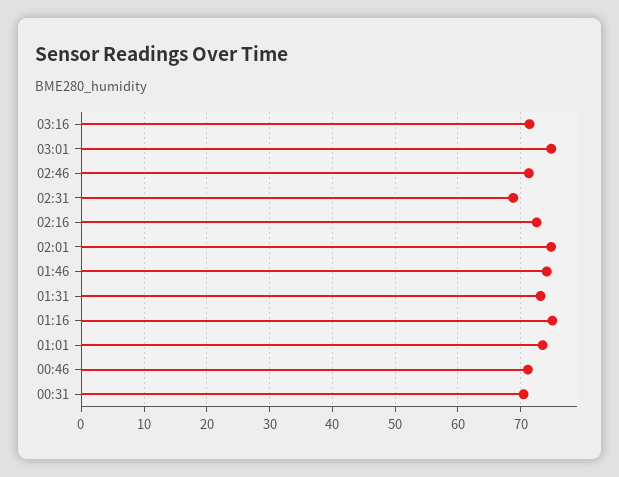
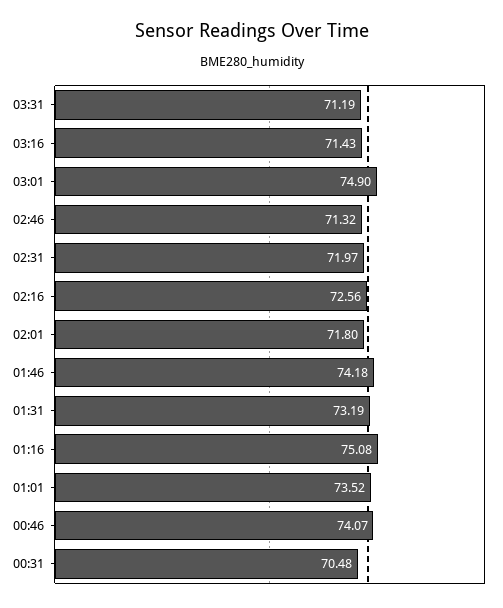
02:31: 69 -> 71.97
02:01: 75 -> 71.8
00:46: 71 -> 74.07
03:31: none -> 71.19

